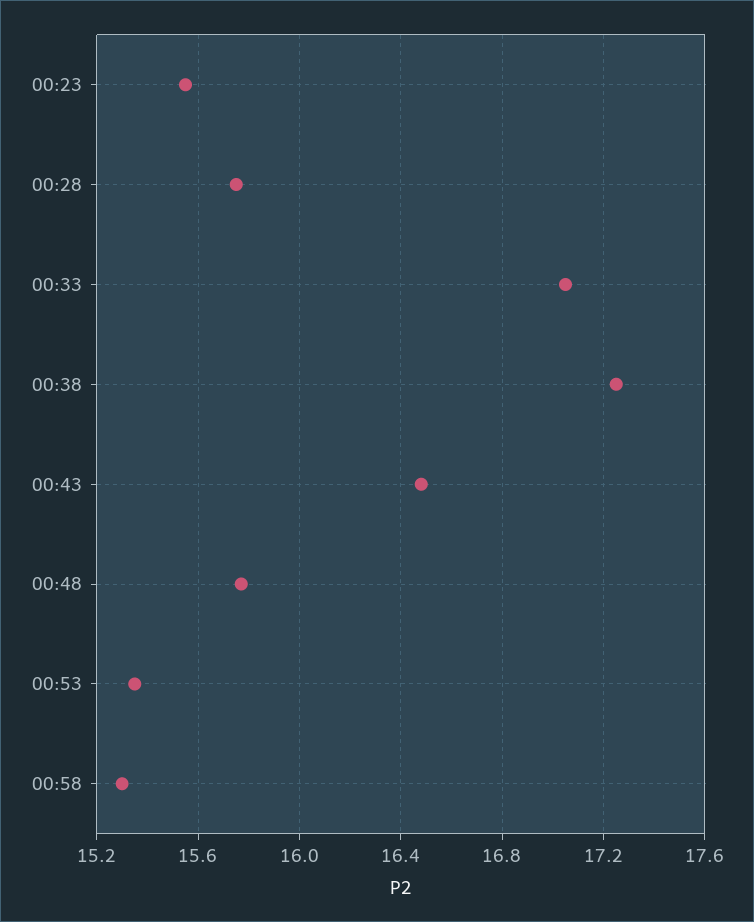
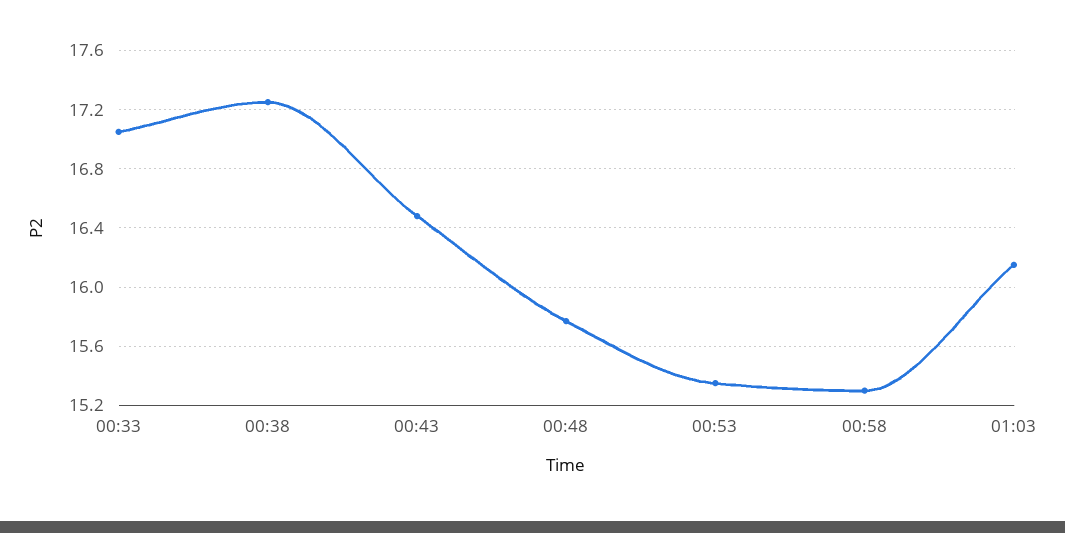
00:23: 15.55 -> none
00:28: 15.75 -> none
01:03: none -> 16.15

